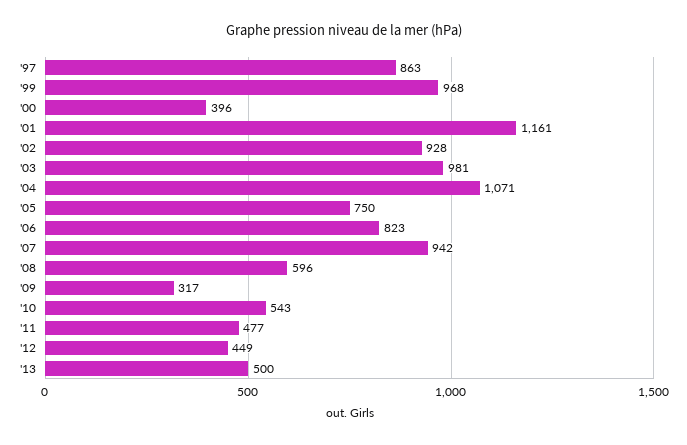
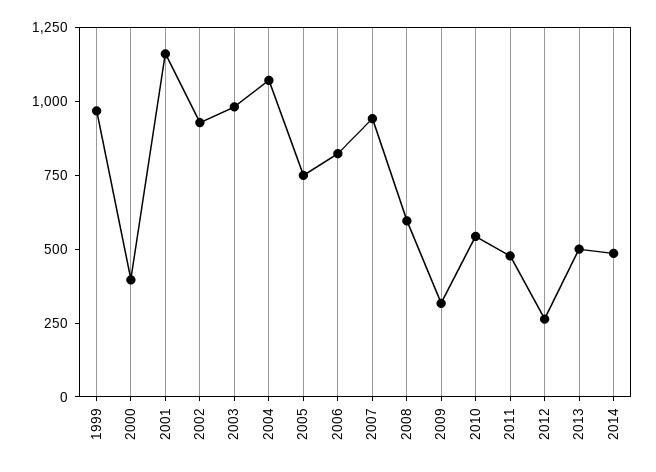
'97: 863 -> none
'12: 449 -> 250
2014: none -> 500

